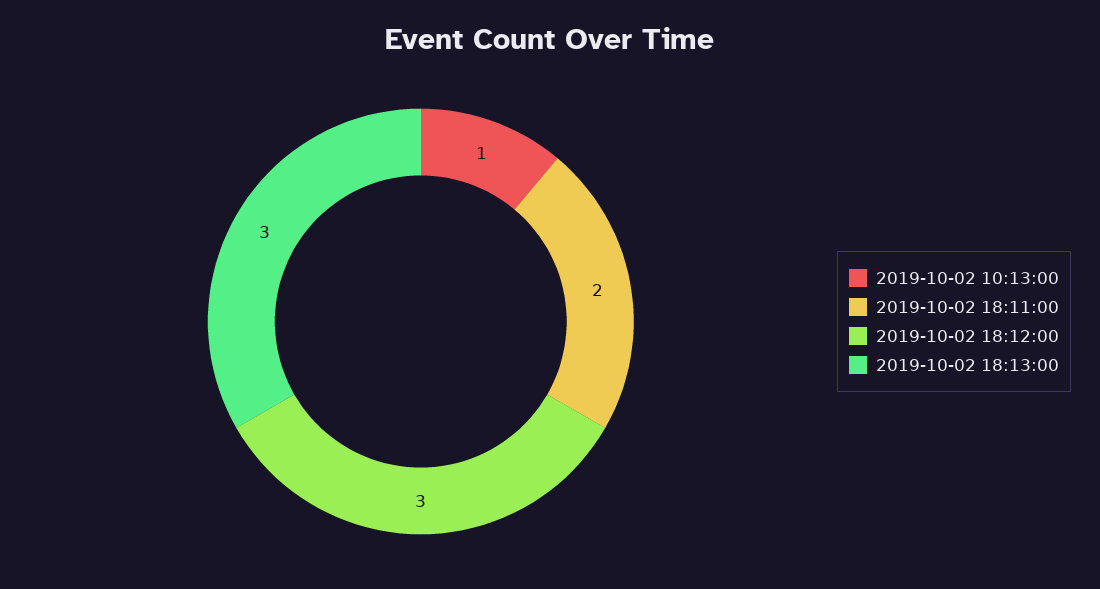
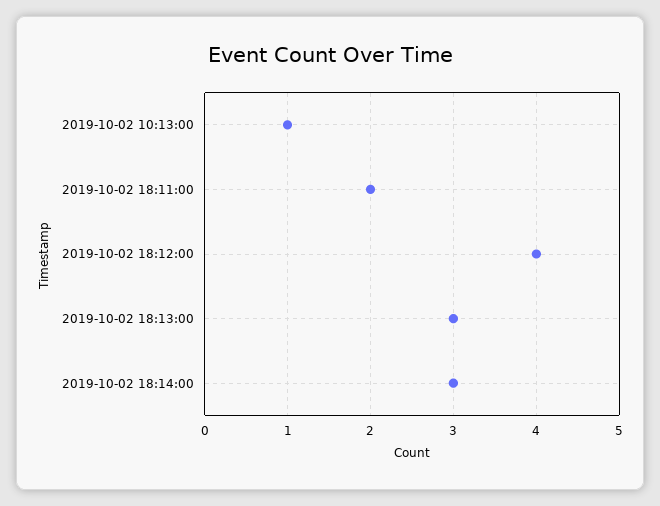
2019-10-02 18:12:00: 3 -> 4
2019-10-02 18:14:00: none -> 3

